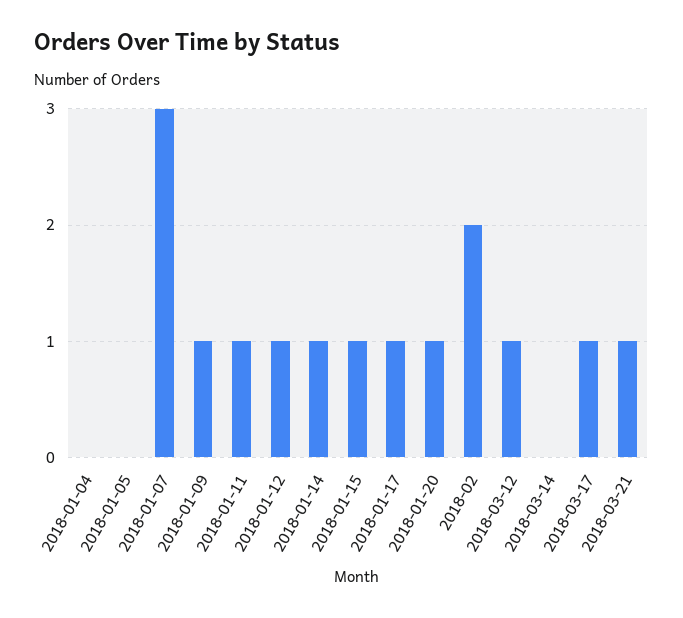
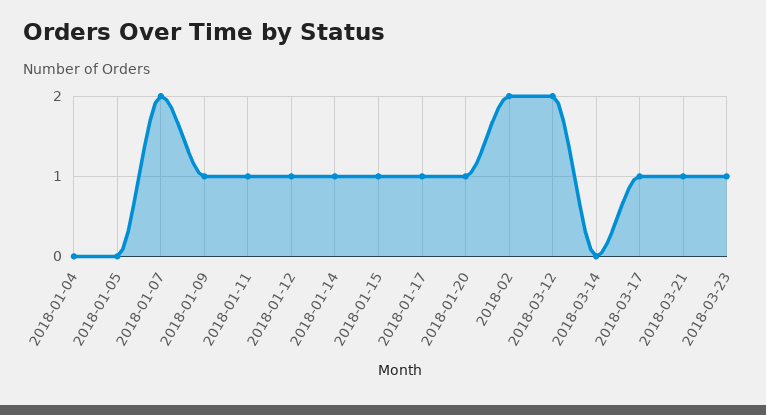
2018-01-07: 3 -> 2
2018-03-12: 1 -> 2
2018-03-23: none -> 1

